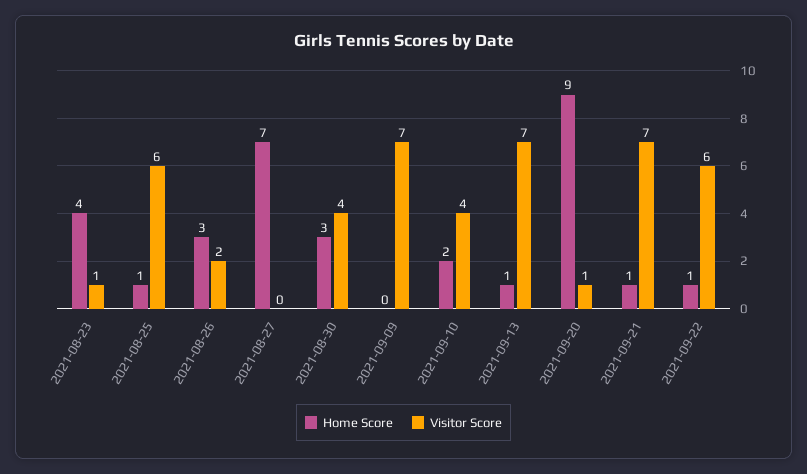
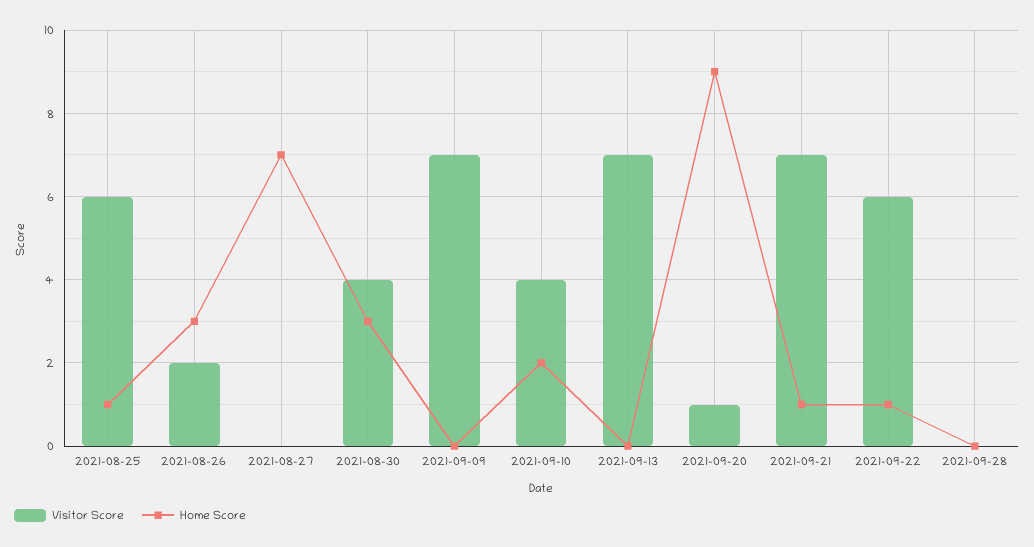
Home Score, 2021-08-23: 4 -> none
Visitor Score, 2021-08-23: 1 -> none
Home Score, 2021-09-13: 1 -> 0
Visitor Score, 2021-09-28: none -> 0
Home Score, 2021-09-28: none -> 0

